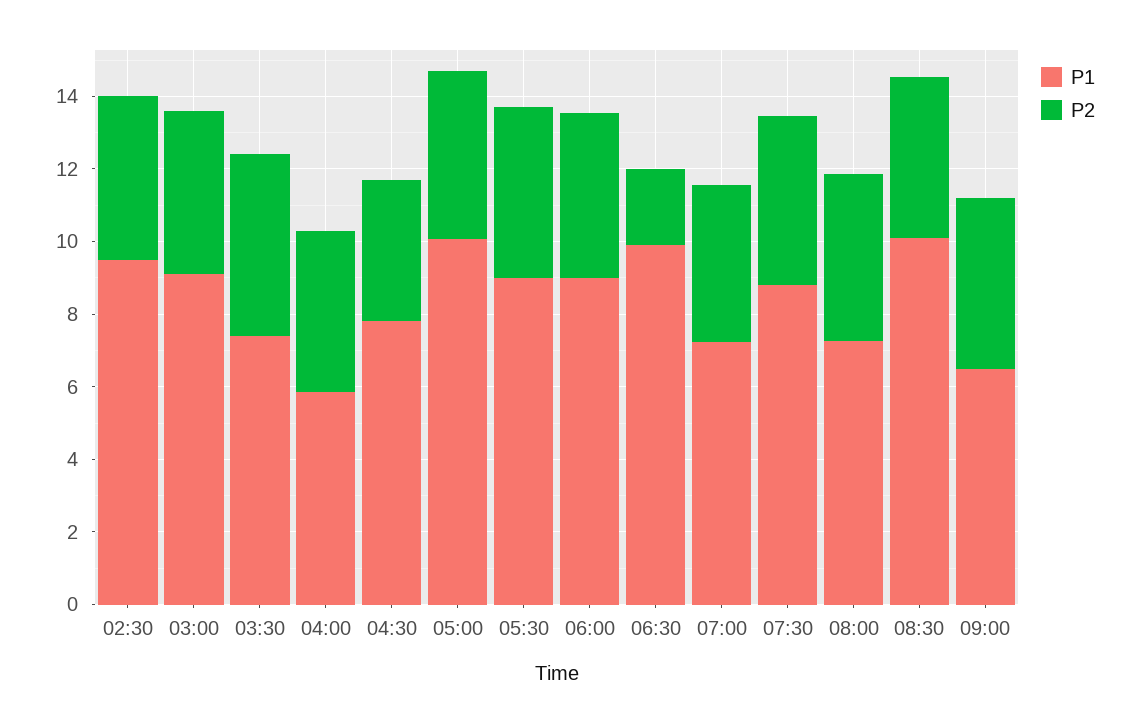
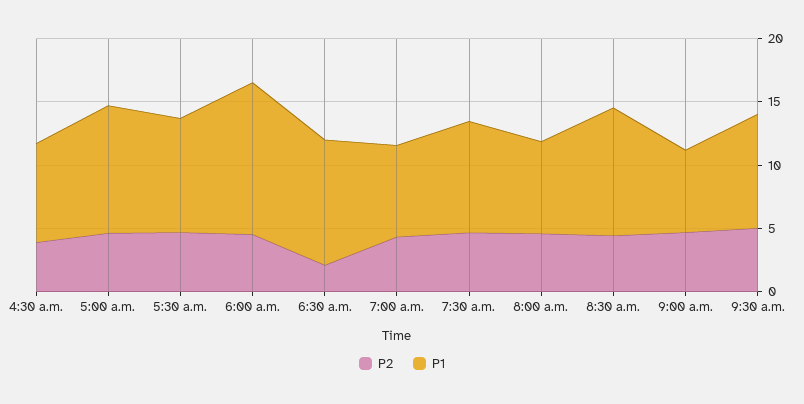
P1, 02:30: 9.5 -> none
P2, 02:30: 4.5 -> none
P1, 03:00: 9 -> none
P2, 03:00: 4.5 -> none
P1, 03:30: 7.5 -> none
P2, 03:30: 5 -> none
P1, 04:00: 6 -> none
P2, 04:00: 4.5 -> none
P1, 06:00: 9 -> 12
P2, 9:30 a.m.: none -> 5
P1, 9:30 a.m.: none -> 9

